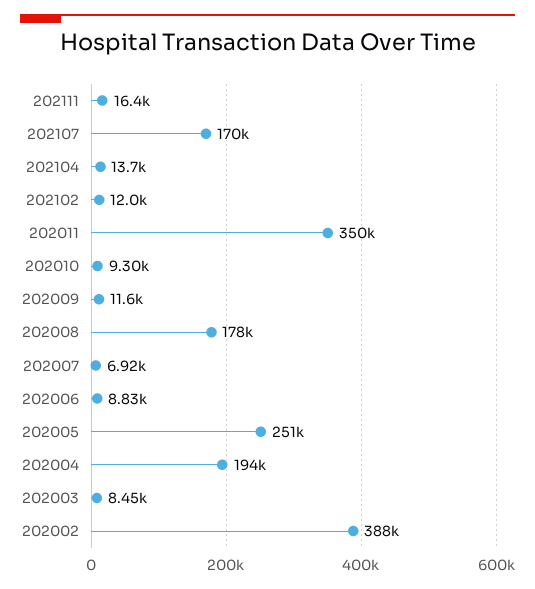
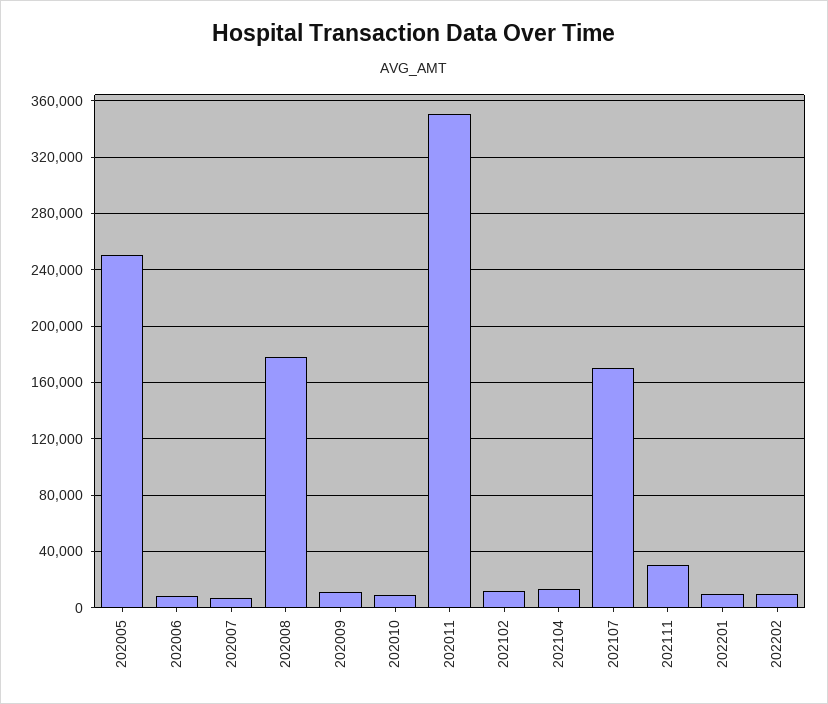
202111: 16400 -> 30000
202004: 194000 -> none
202003: 8450 -> none
202002: 388000 -> none
202201: none -> 10000
202202: none -> 10000

